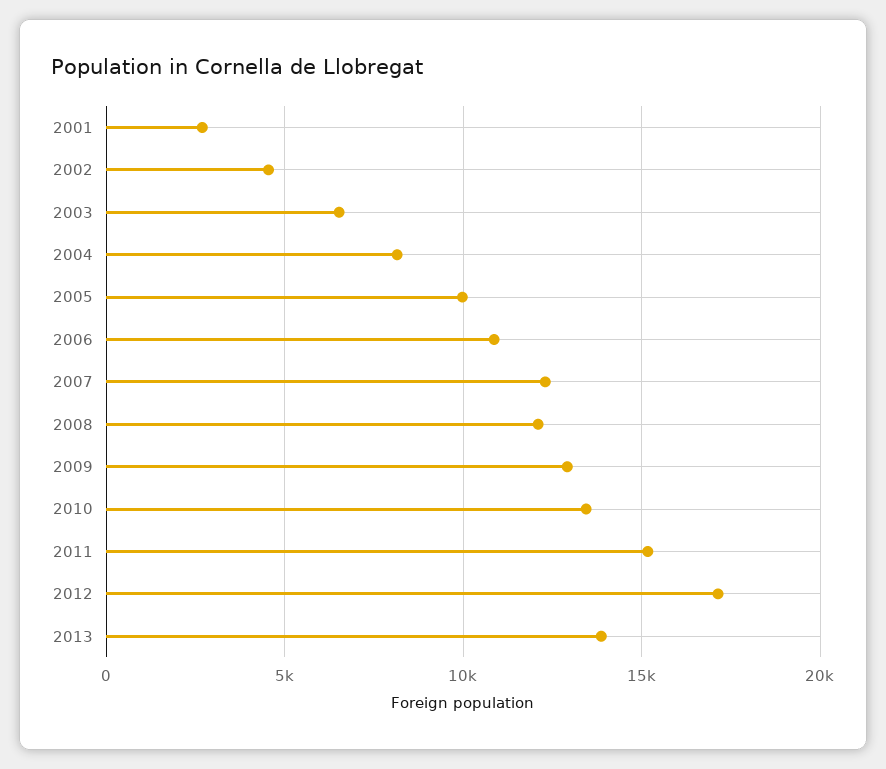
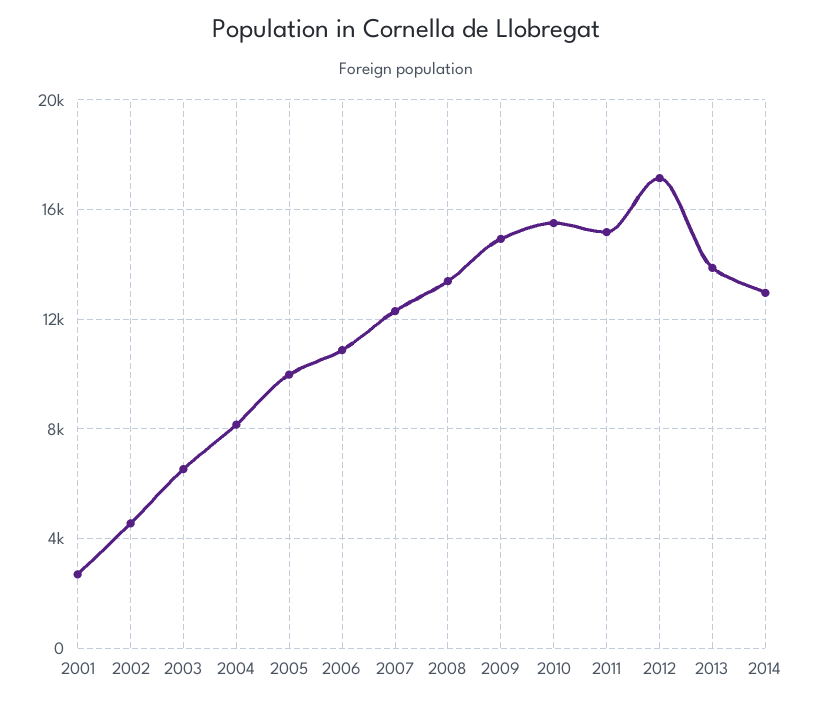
2008: 12000 -> 13500
2009: 13000 -> 15000
2010: 13500 -> 15500
2014: none -> 13000

